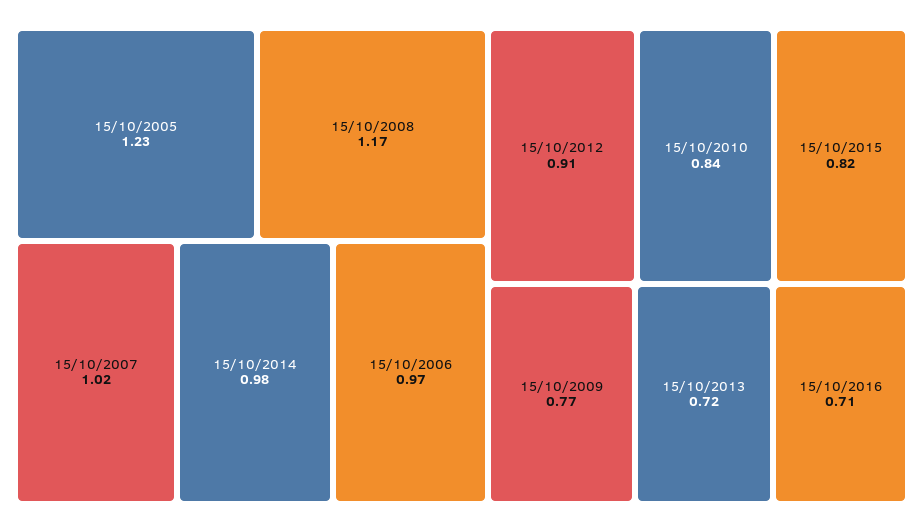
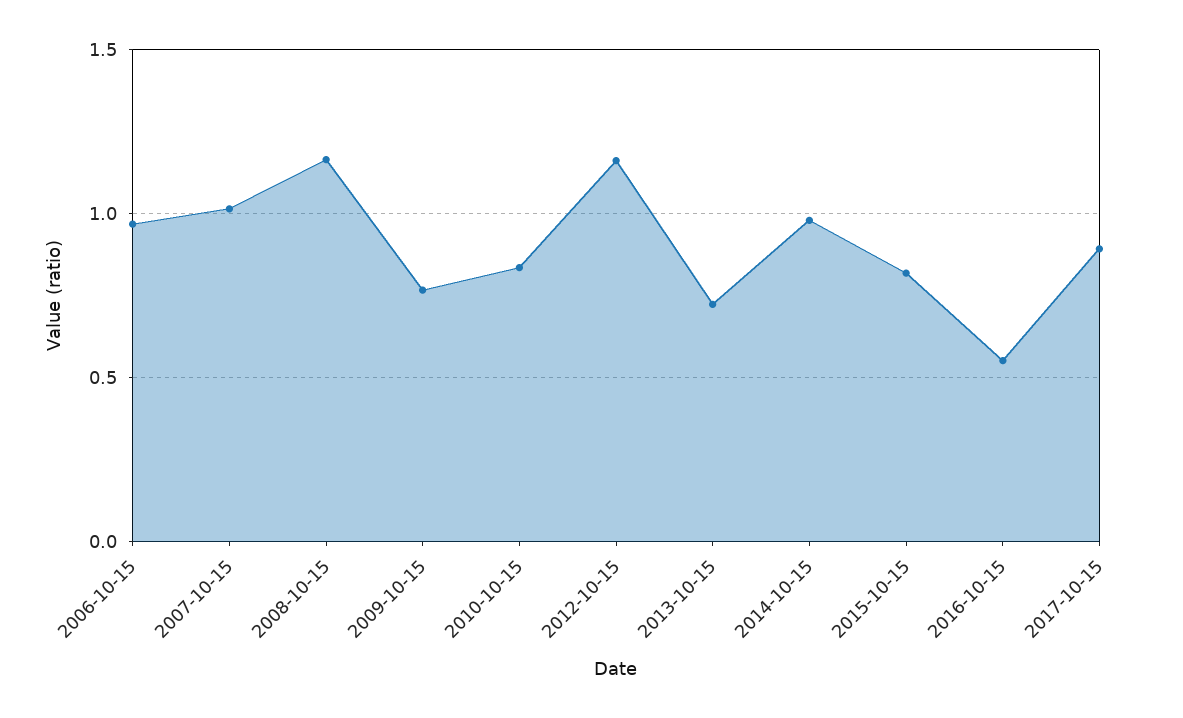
15/10/2005: 1.23 -> none
15/10/2012: 0.91 -> 1.15
15/10/2016: 0.71 -> 0.55
2017-10-15: none -> 0.9

